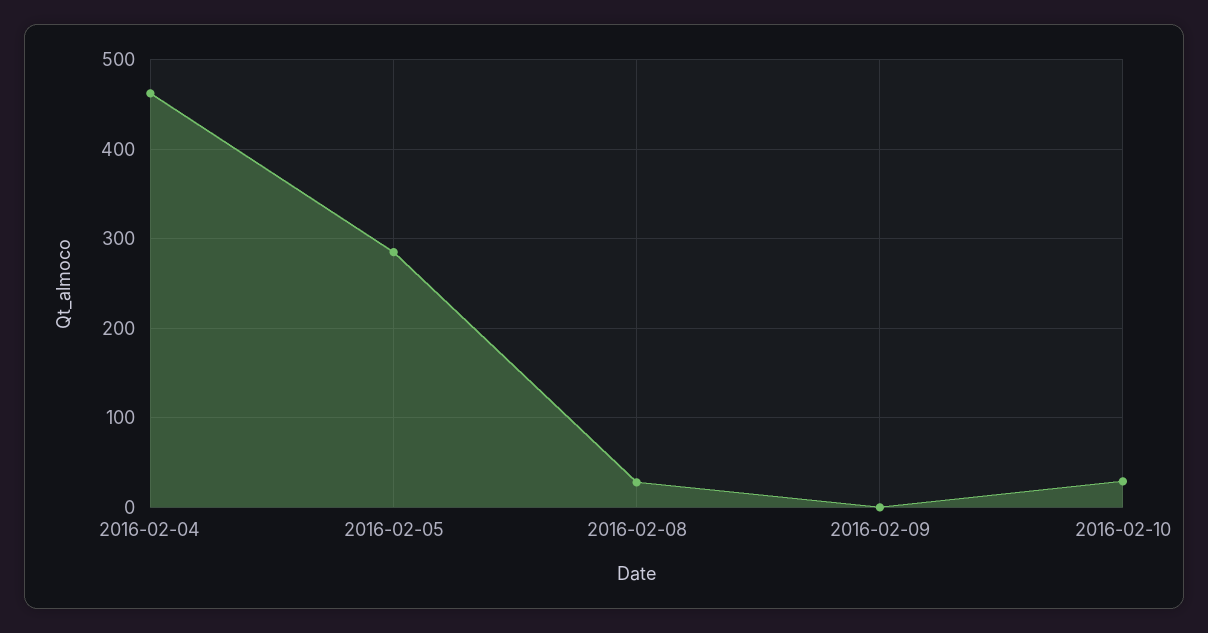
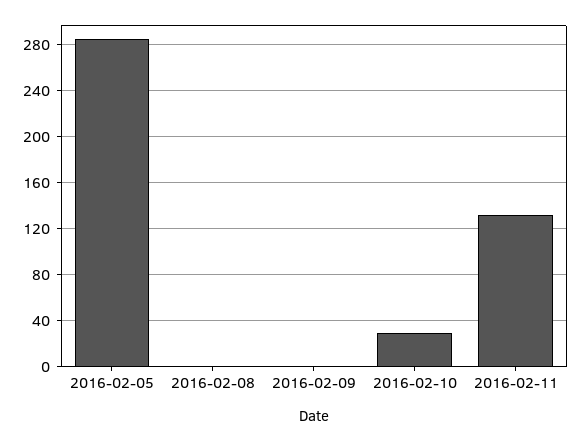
2016-02-04: 460 -> none
2016-02-08: 30 -> 0
2016-02-11: none -> 130

